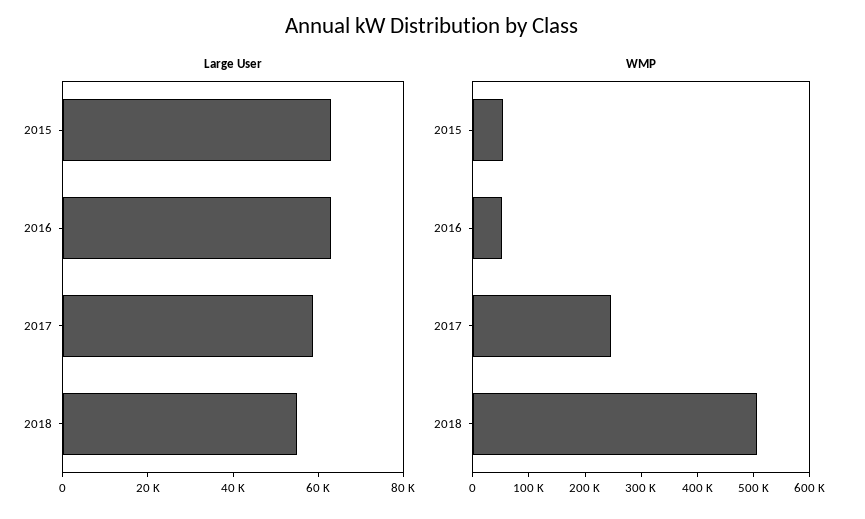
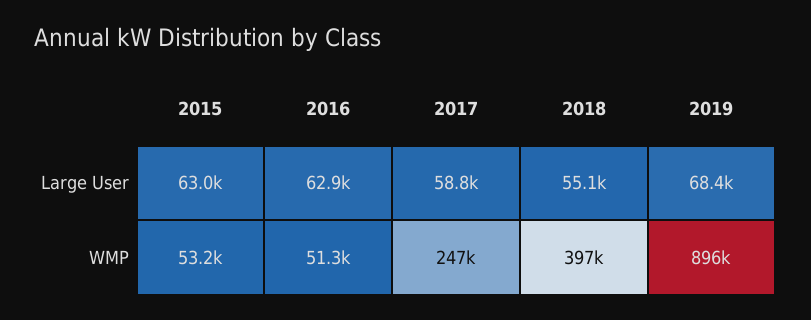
WMP, 2018: 500000 -> 397000
Large User, 2019: none -> 68400
WMP, 2019: none -> 896000

